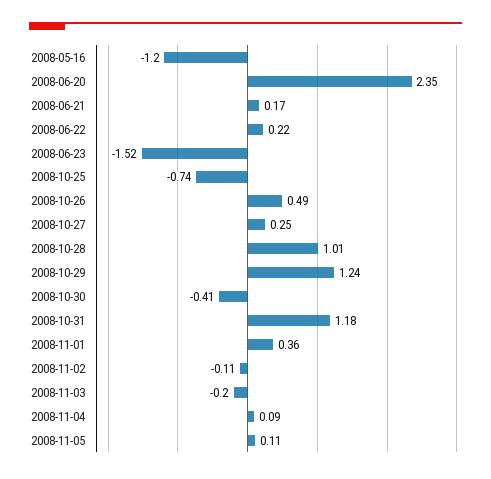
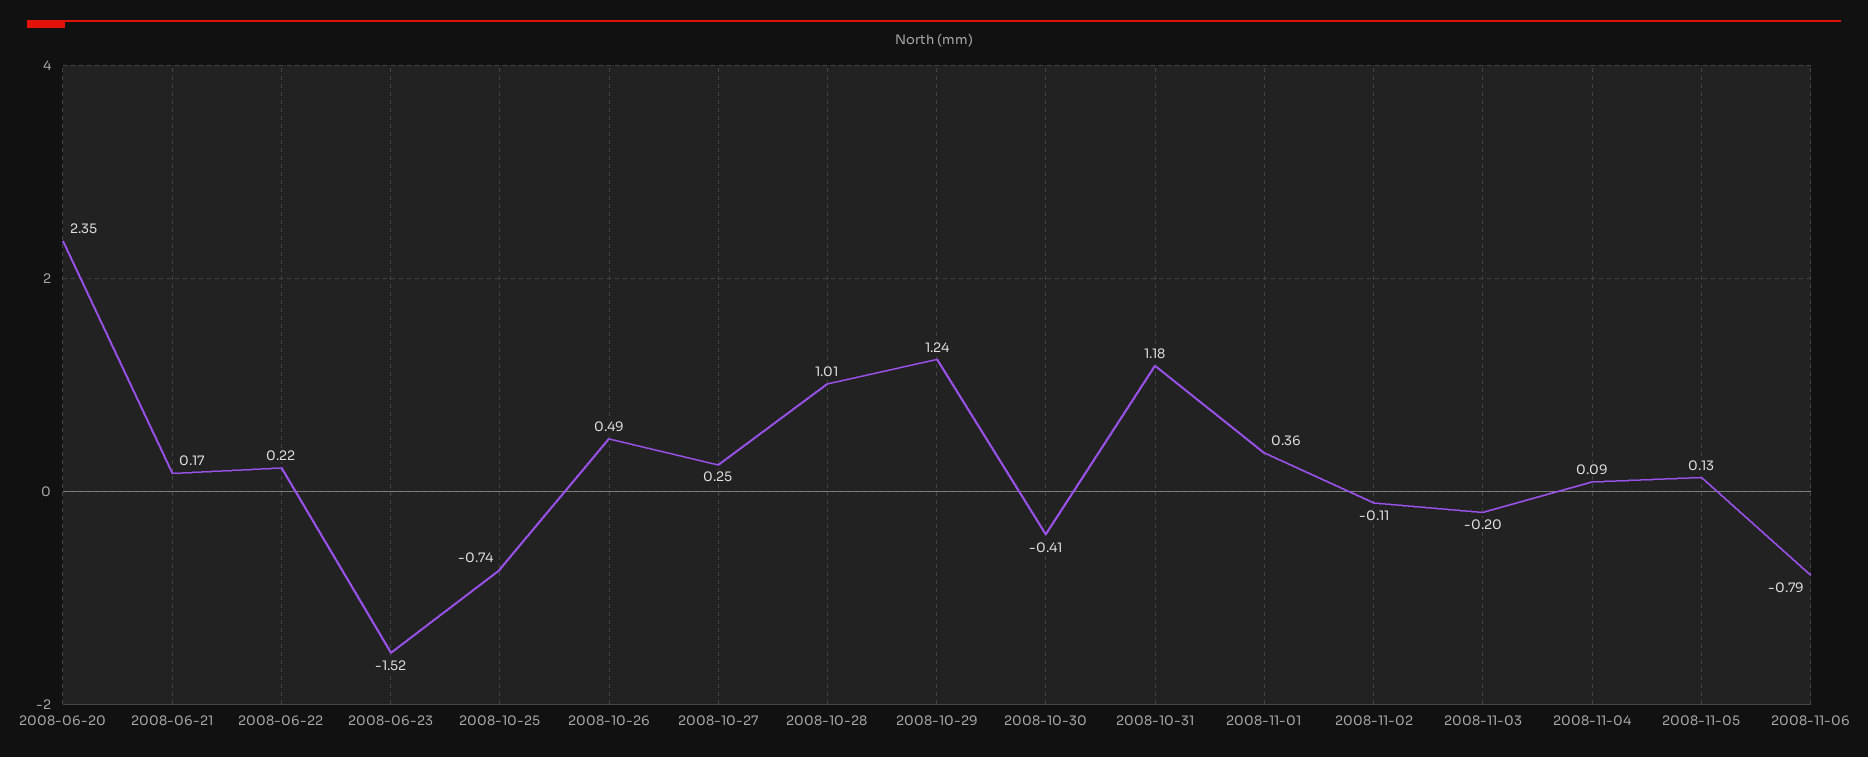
2008-05-16: -1.2 -> none
2008-11-05: 0.11 -> 0.13
2008-11-06: none -> -0.79

